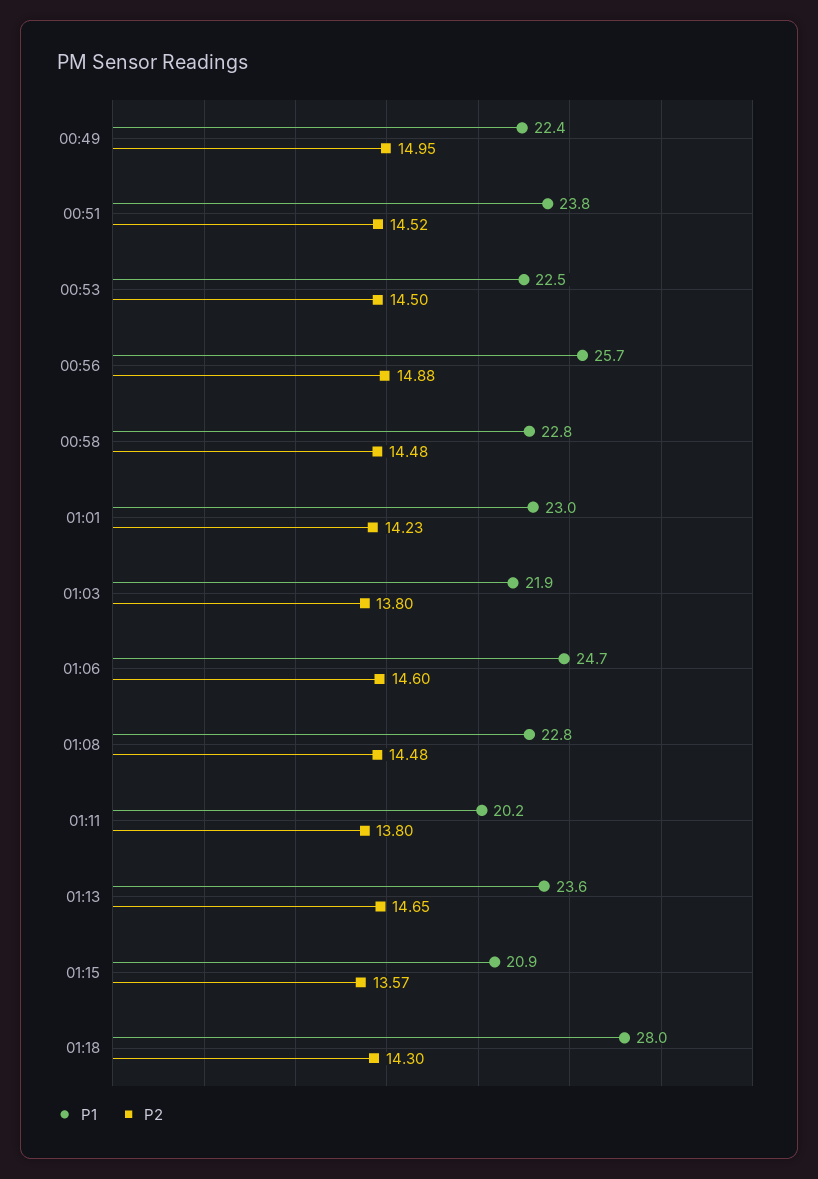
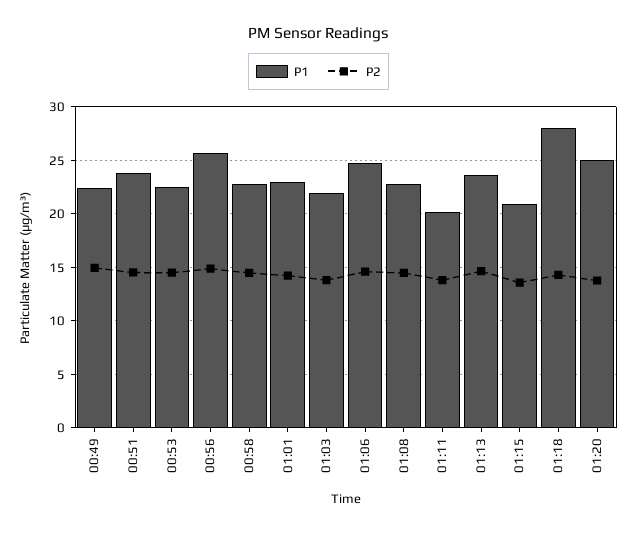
P1, 01:20: none -> 25
P2, 01:20: none -> 14

